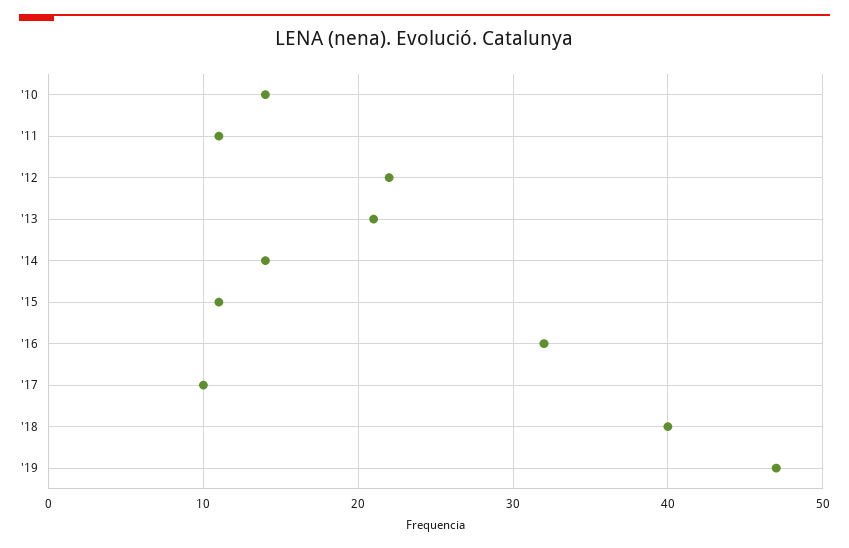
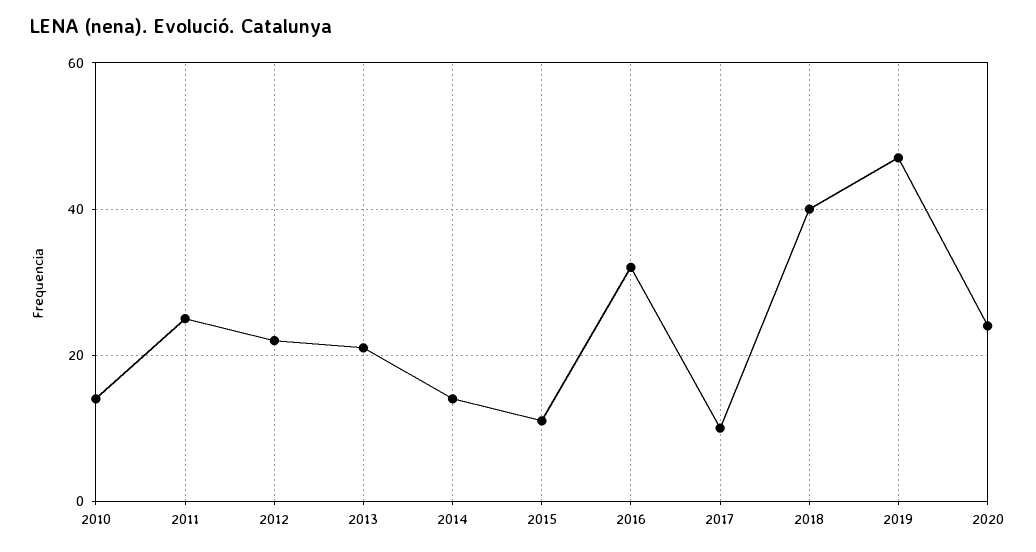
'11: 11 -> 25
2020: none -> 25

